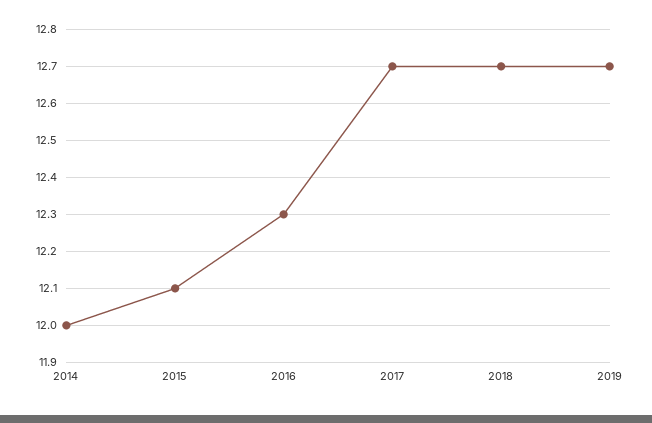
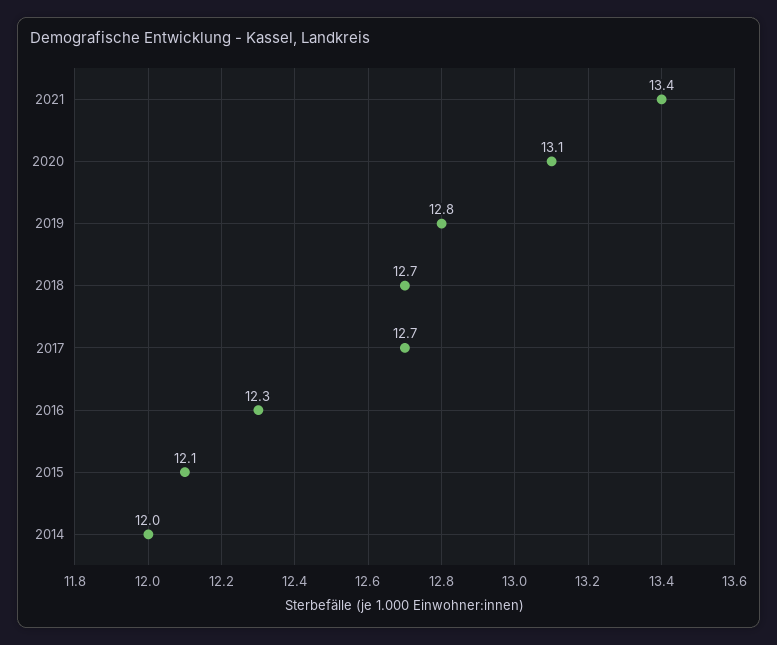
2019: 12.7 -> 12.8
2021: none -> 13.4
2020: none -> 13.1

